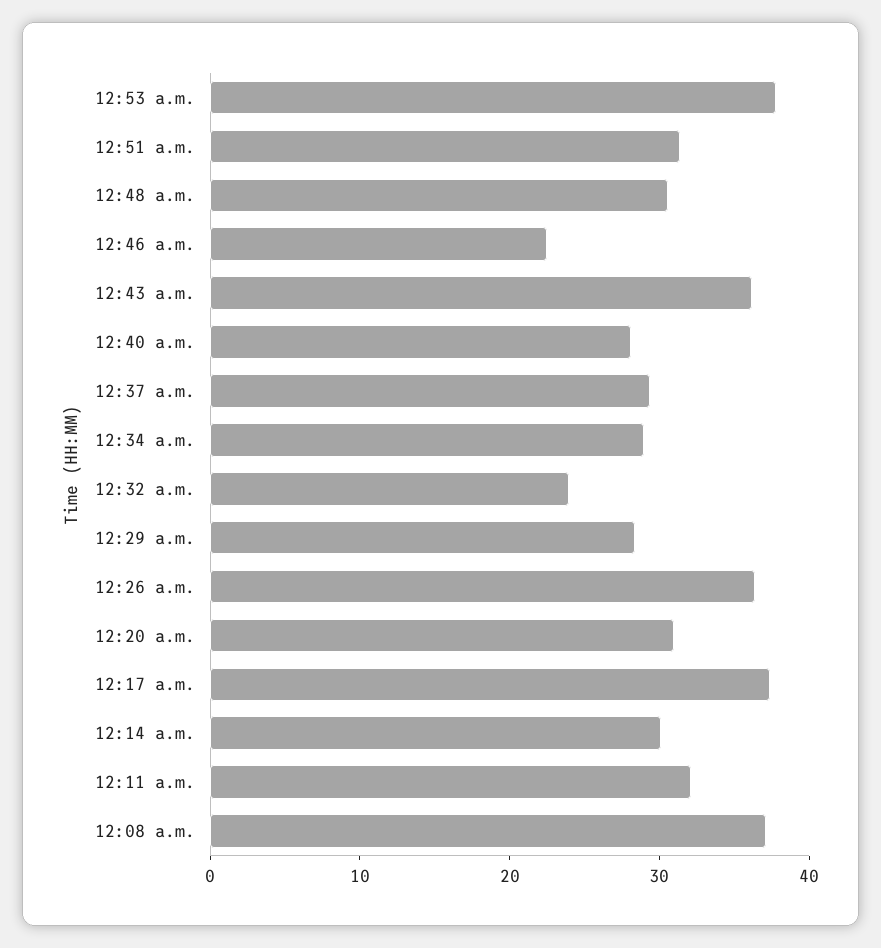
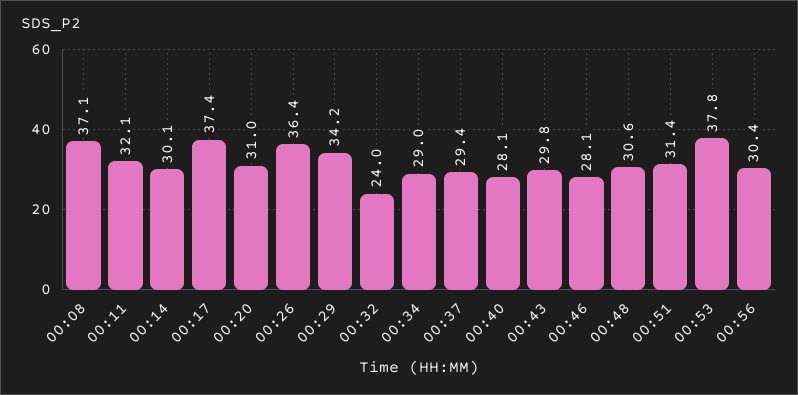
12:46 a.m.: 22 -> 28.1
12:43 a.m.: 36 -> 29.8
12:29 a.m.: 28 -> 34.2
00:56: none -> 30.4

